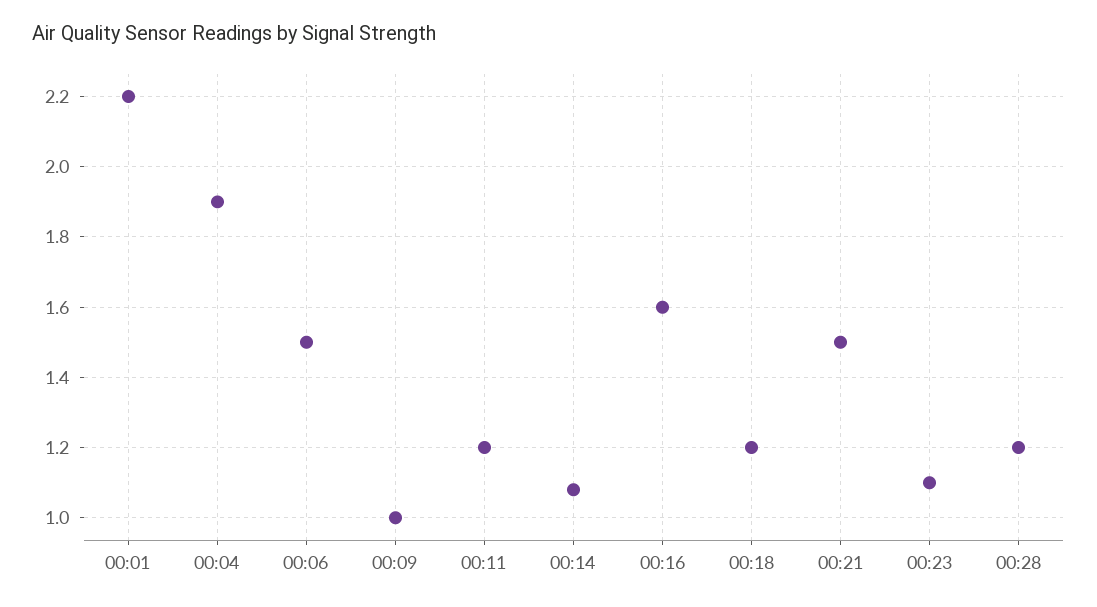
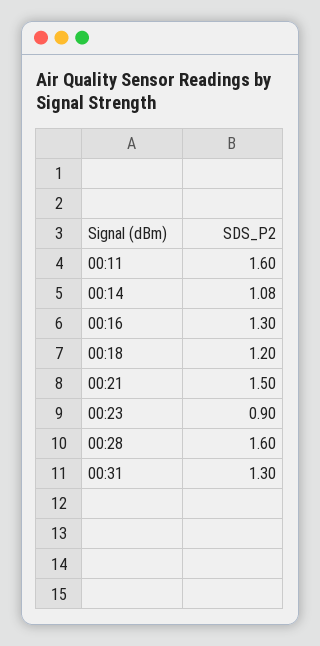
00:01: 2.2 -> none
00:04: 1.9 -> none
00:06: 1.5 -> none
00:09: 1 -> none
00:11: 1.2 -> 1.6
00:16: 1.6 -> 1.3
00:23: 1.1 -> 0.9
00:28: 1.2 -> 1.6
00:31: none -> 1.3

